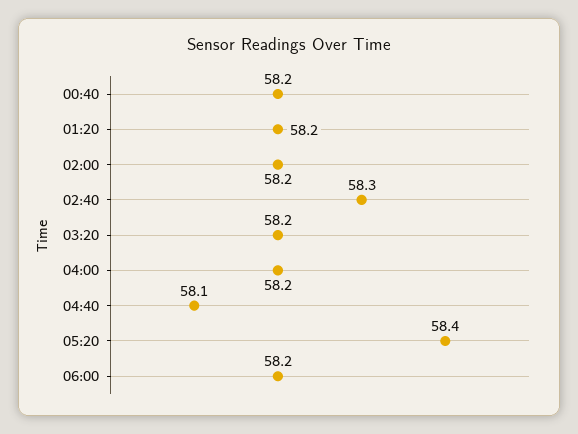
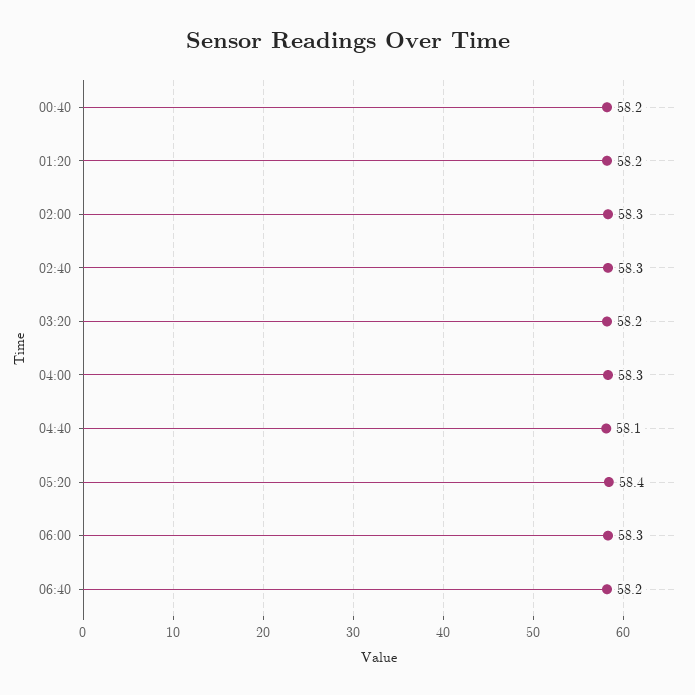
02:00: 58.2 -> 58.3
04:00: 58.2 -> 58.3
06:00: 58.2 -> 58.3
06:40: none -> 58.2

